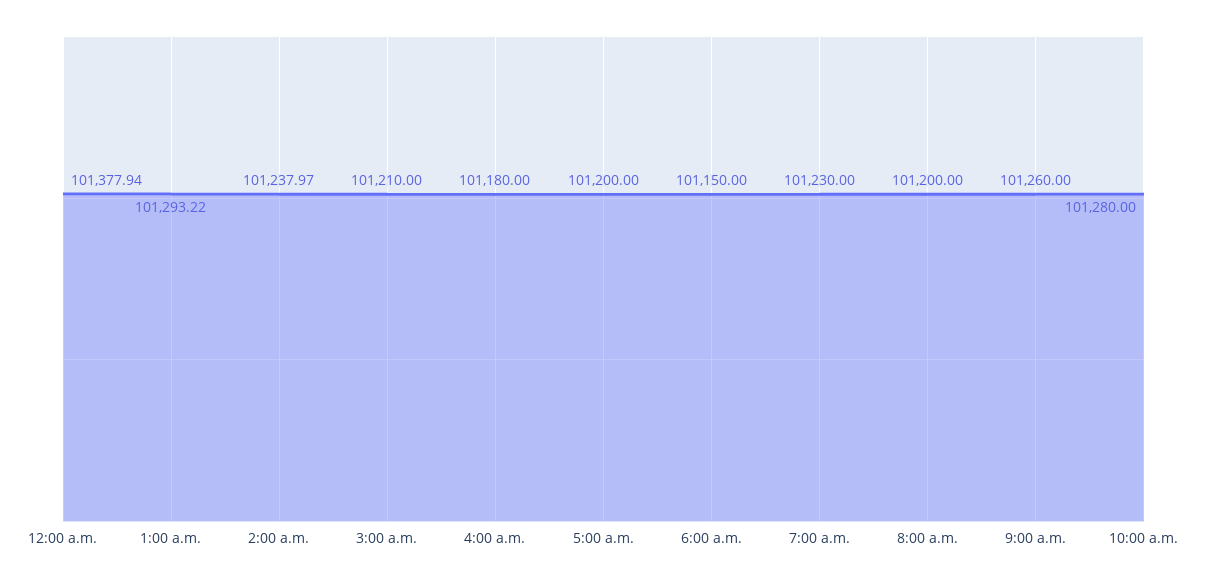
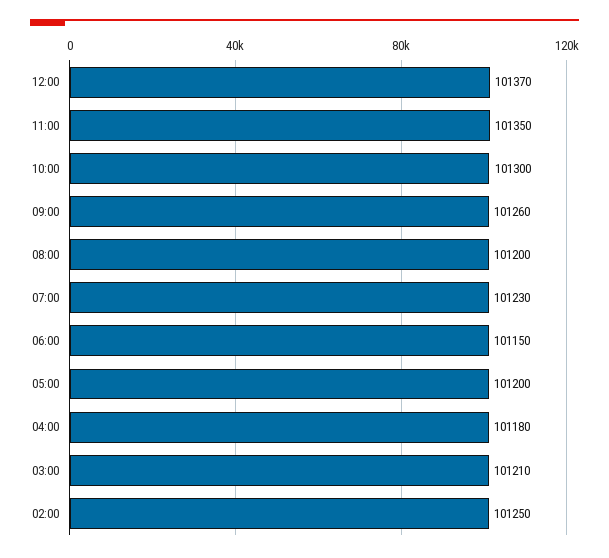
12:00 a.m.: 101377.94 -> none
1:00 a.m.: 101293.22 -> none
2:00 a.m.: 101237.97 -> 101250
10:00 a.m.: 101280 -> 101300
12:00: none -> 101370
11:00: none -> 101350

